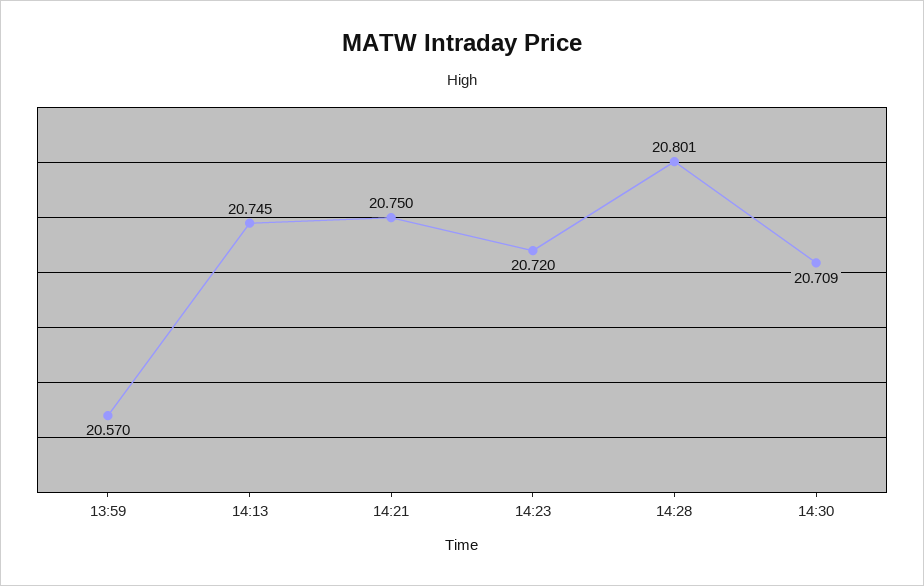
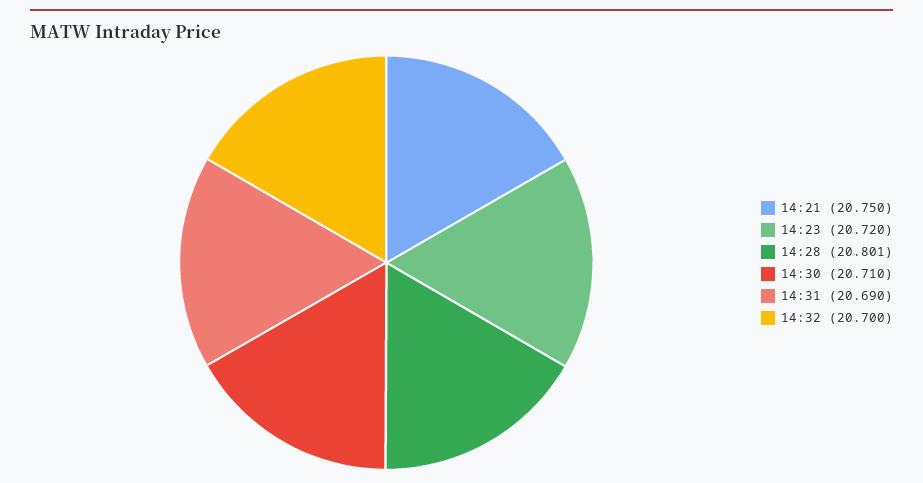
13:59: 20.57 -> none
14:13: 20.745 -> none
14:30: 20.709 -> 20.71
14:31: none -> 20.69
14:32: none -> 20.7

